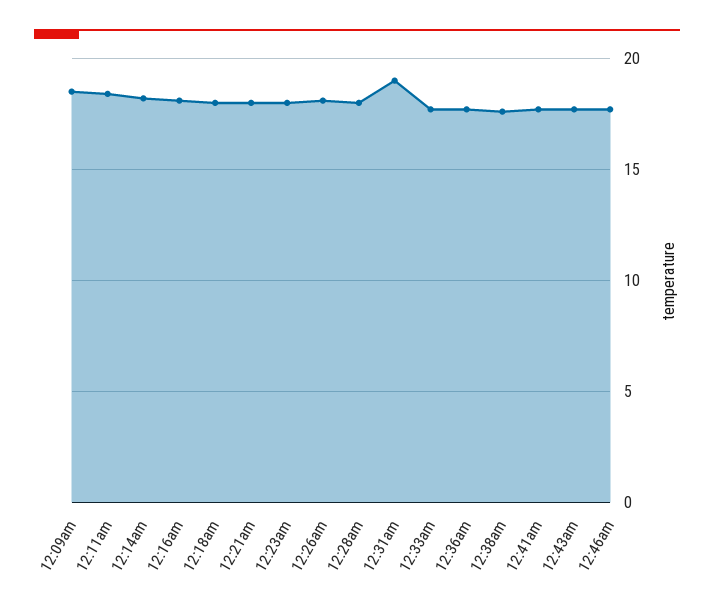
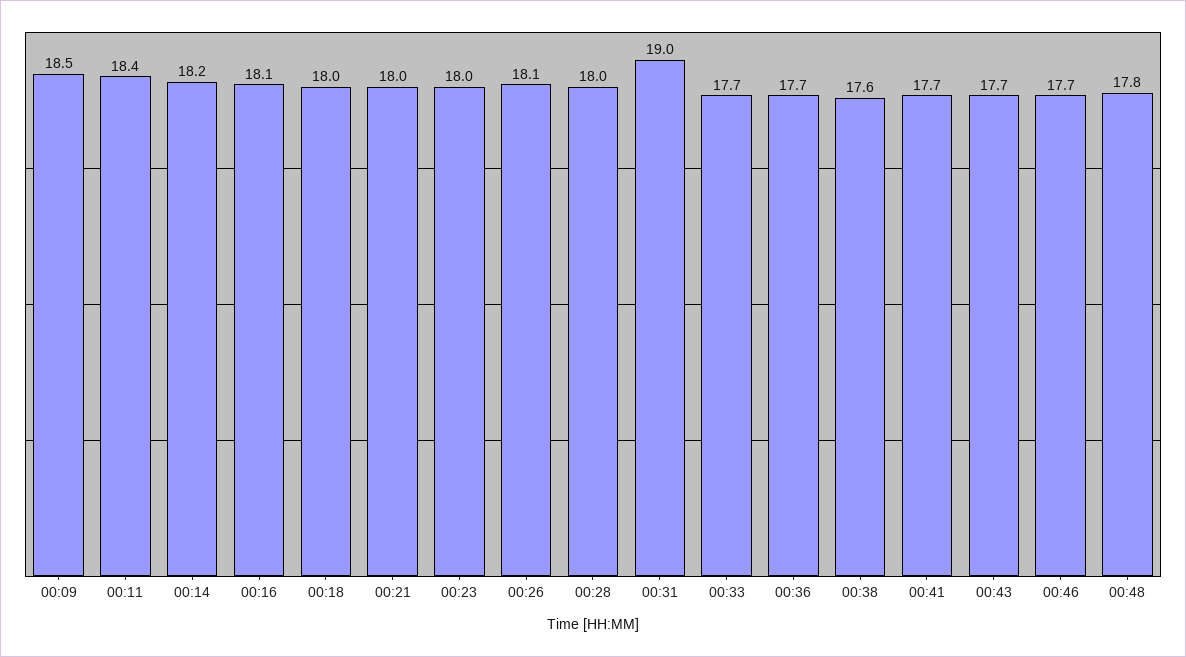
00:48: none -> 17.8

